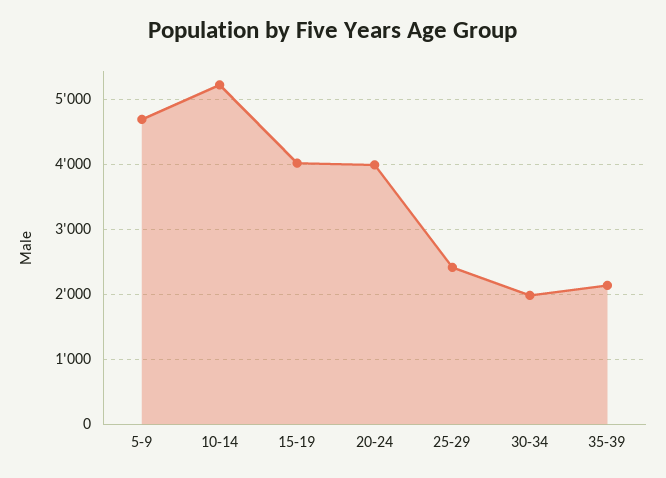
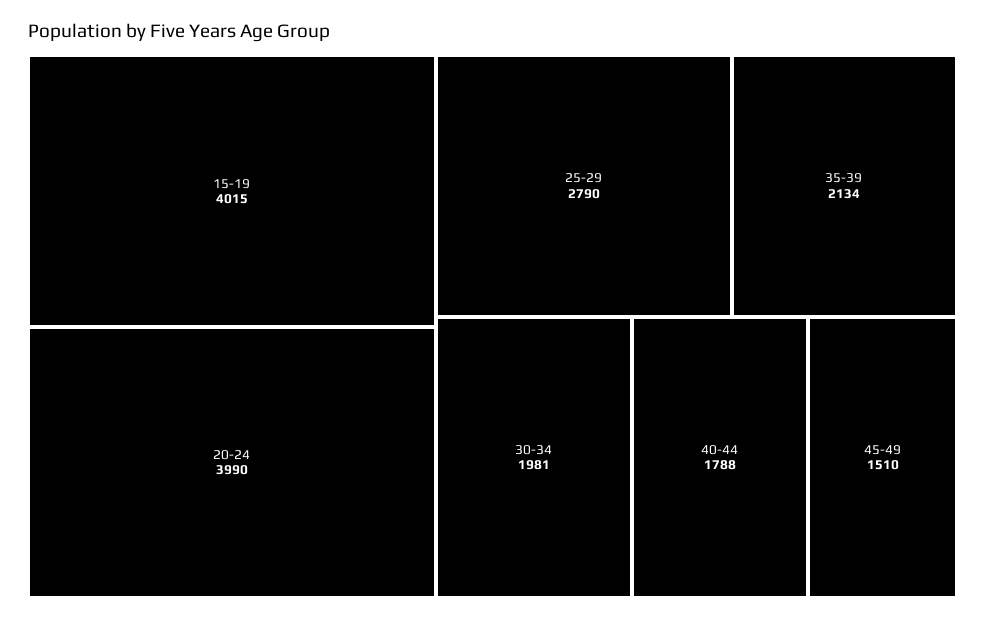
5-9: 4700 -> none
10-14: 5200 -> none
25-29: 2400 -> 2790
40-44: none -> 1788
45-49: none -> 1510

